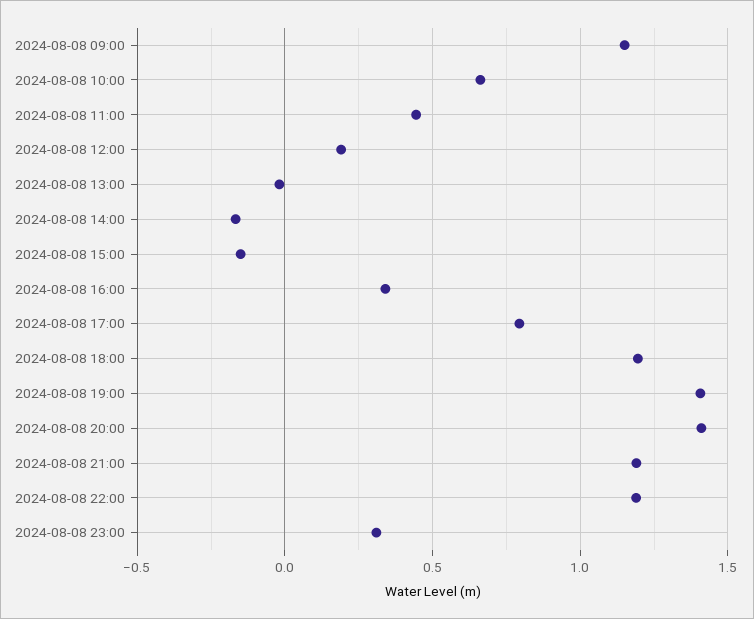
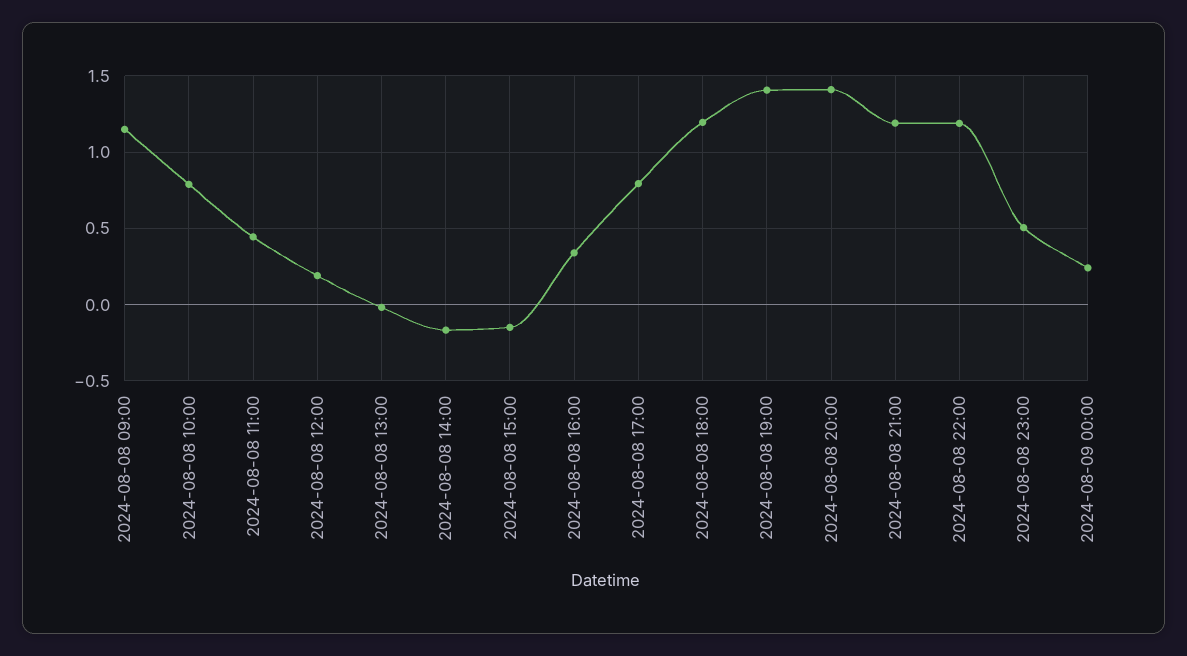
2024-08-08 10:00: 0.65 -> 0.8
2024-08-08 23:00: 0.3 -> 0.5
2024-08-09 00:00: none -> 0.25

